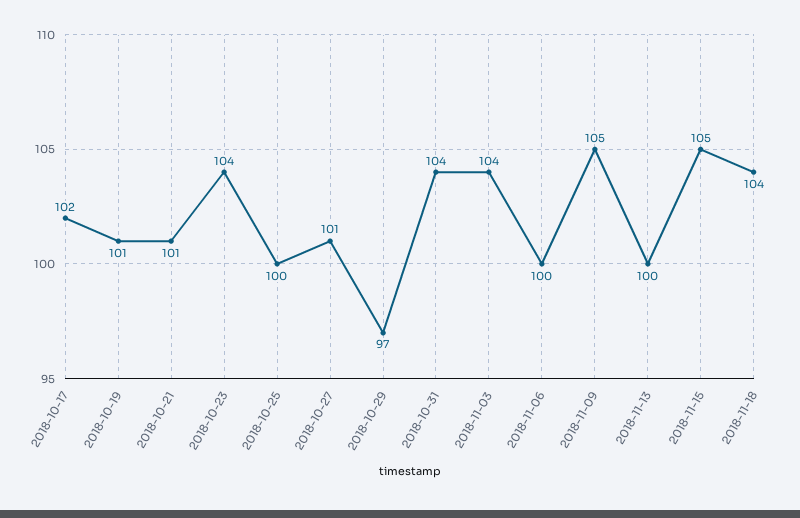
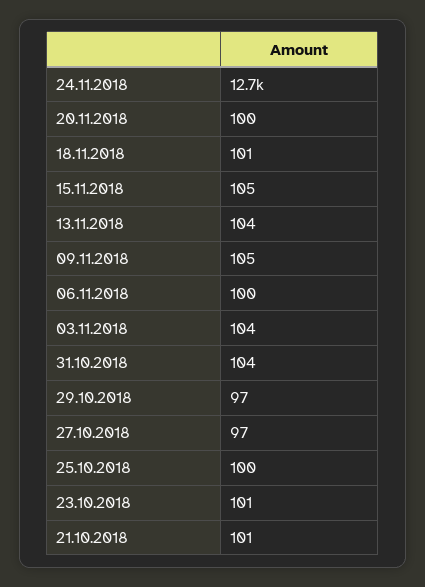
2018-10-17: 102 -> none
2018-10-19: 101 -> none
2018-10-23: 104 -> 101
2018-10-27: 101 -> 97
2018-11-13: 100 -> 104
2018-11-18: 104 -> 101
24.11.2018: none -> 12700
20.11.2018: none -> 100

